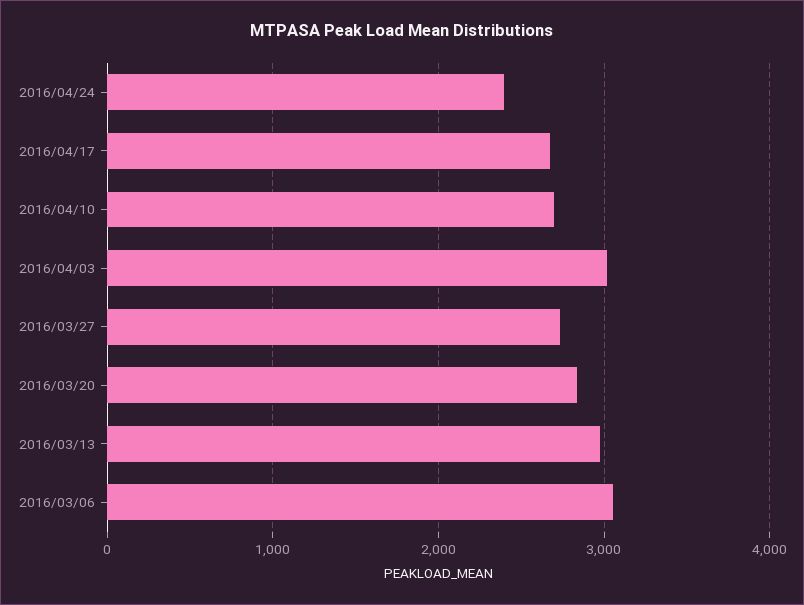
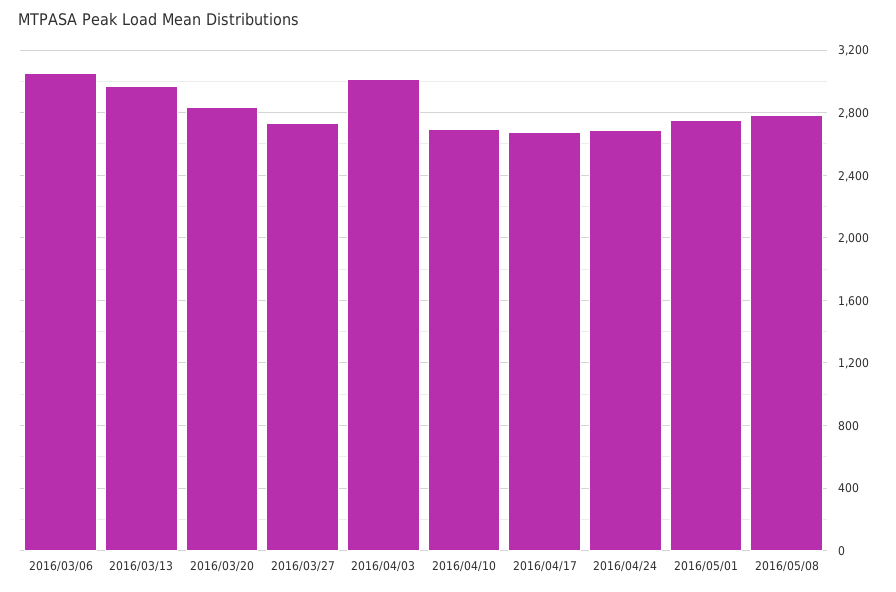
2016/04/24: 2400 -> 2700
2016/05/01: none -> 2750
2016/05/08: none -> 2800

